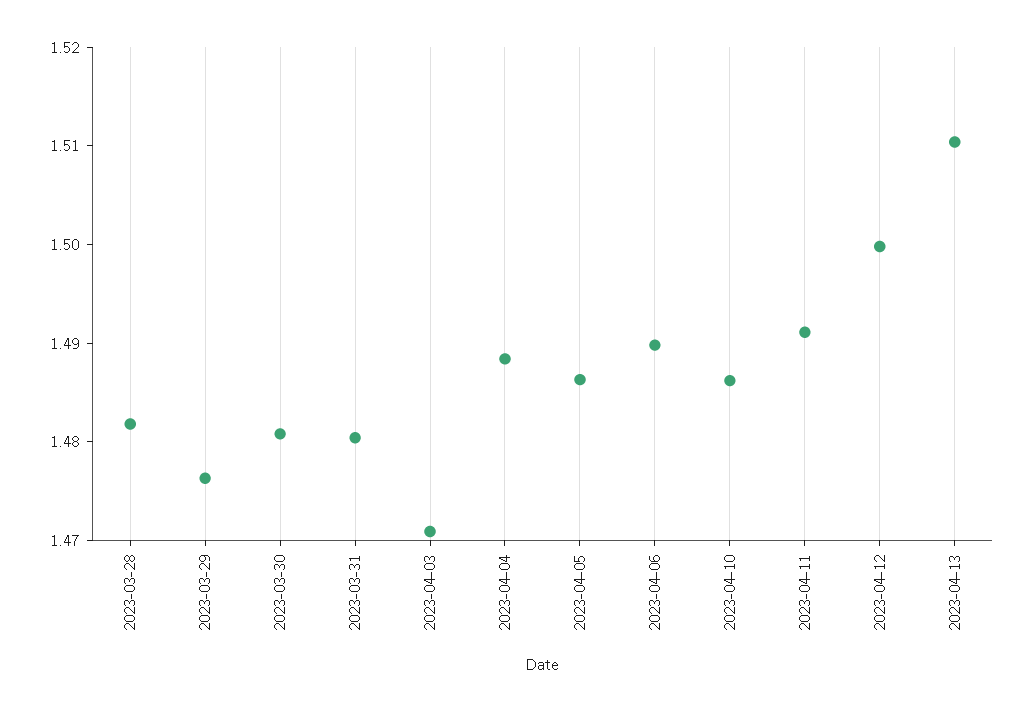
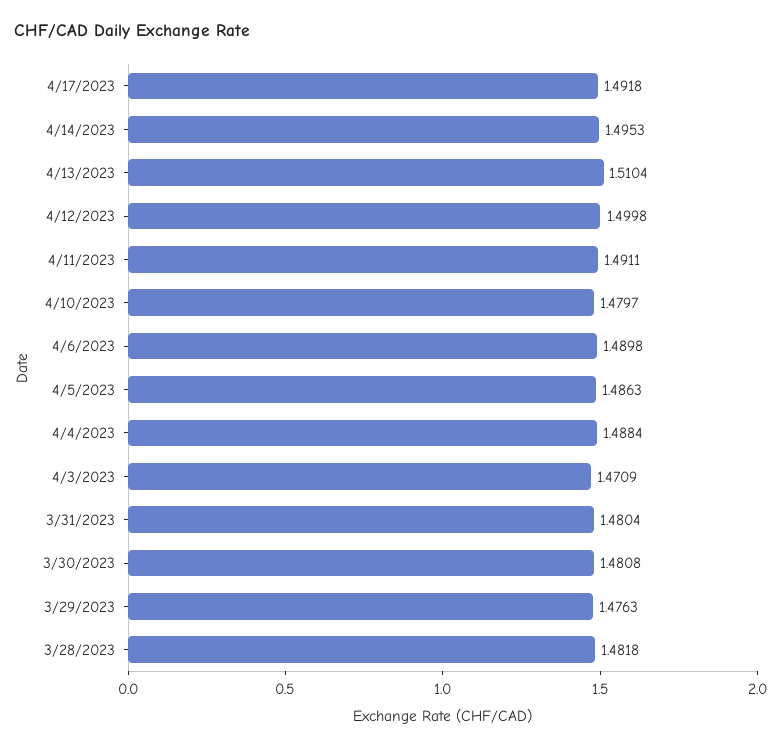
2023-04-10: 1.486 -> 1.4797
4/17/2023: none -> 1.4918
4/14/2023: none -> 1.4953

